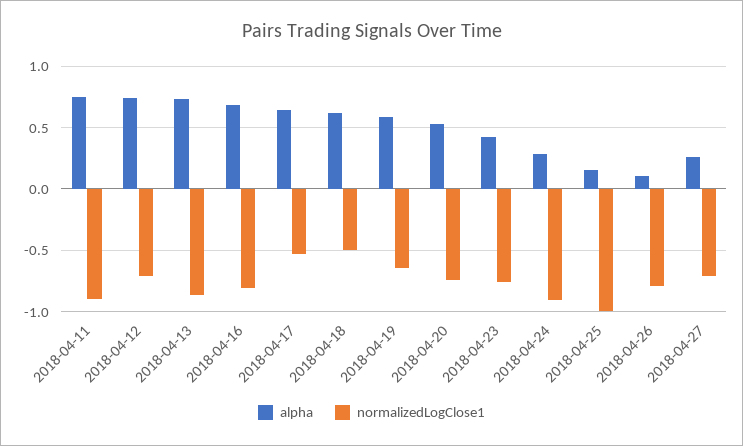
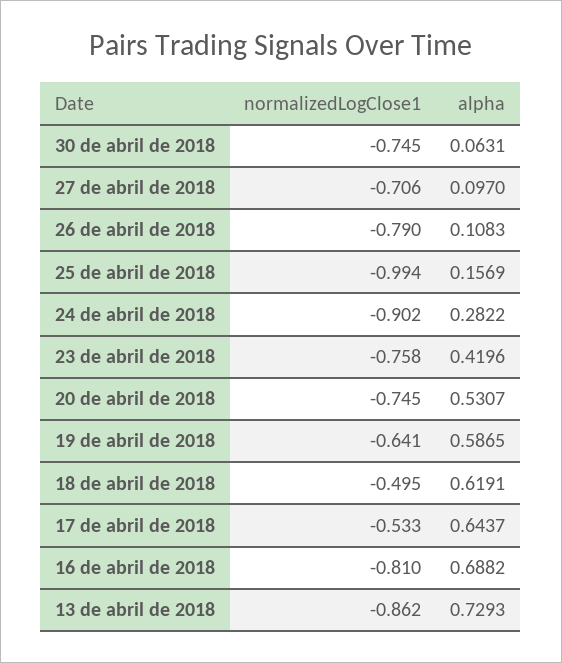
alpha, 2018-04-11: 0.75 -> none
normalizedLogClose1, 2018-04-11: -0.9 -> none
alpha, 2018-04-12: 0.75 -> none
normalizedLogClose1, 2018-04-12: -0.7 -> none
alpha, 2018-04-27: 0.25 -> 0.097
normalizedLogClose1, 30 de abril de 2018: none -> -0.745
alpha, 30 de abril de 2018: none -> 0.0631

